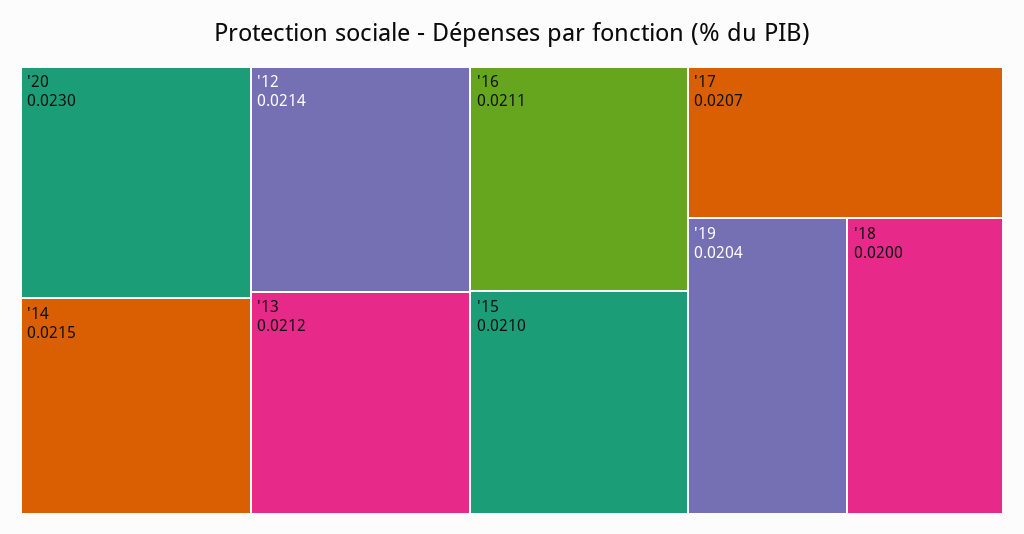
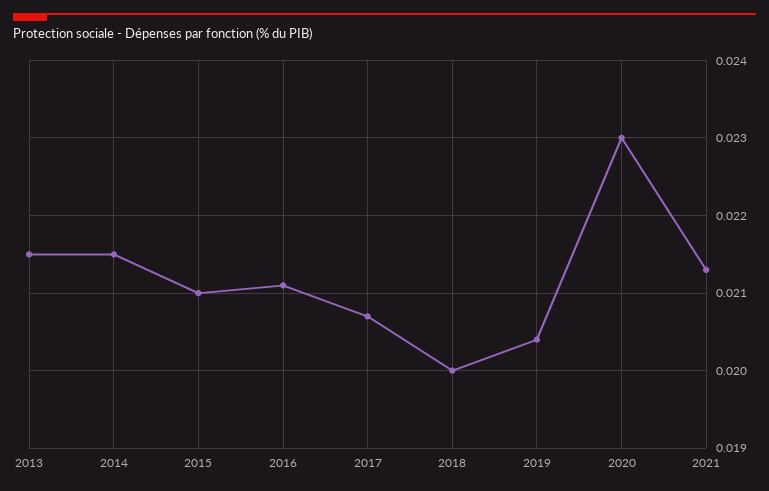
'12: 0.0214 -> none
'13: 0.0212 -> 0.0215
2021: none -> 0.0213

